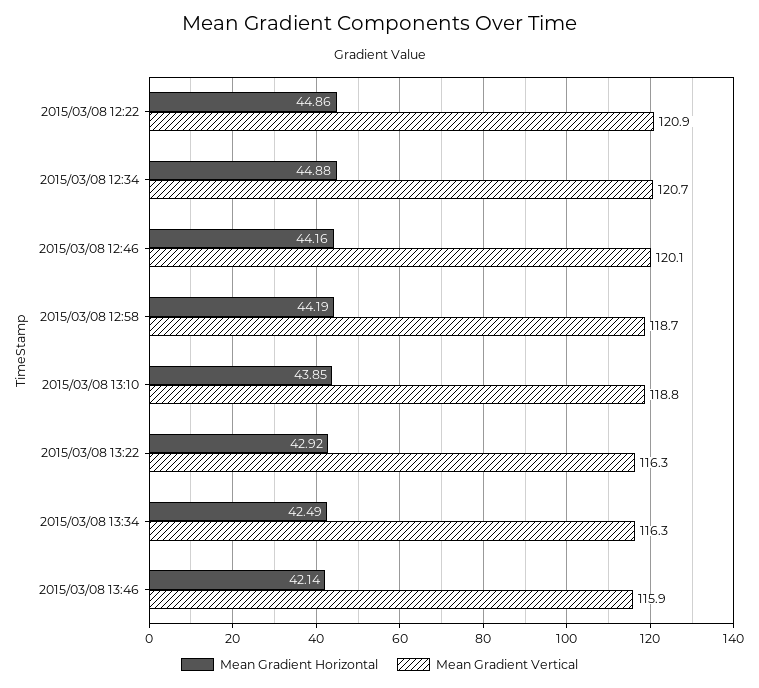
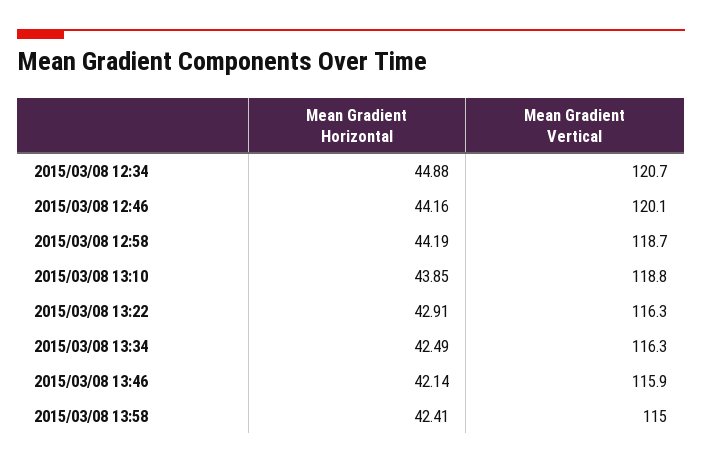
Mean Gradient Horizontal, 2015/03/08 12:22: 44.86 -> none
Mean Gradient Vertical, 2015/03/08 12:22: 120.9 -> none
Mean Gradient Horizontal, 2015/03/08 13:22: 42.92 -> 42.91
Mean Gradient Horizontal, 2015/03/08 13:58: none -> 42.41
Mean Gradient Vertical, 2015/03/08 13:58: none -> 115

